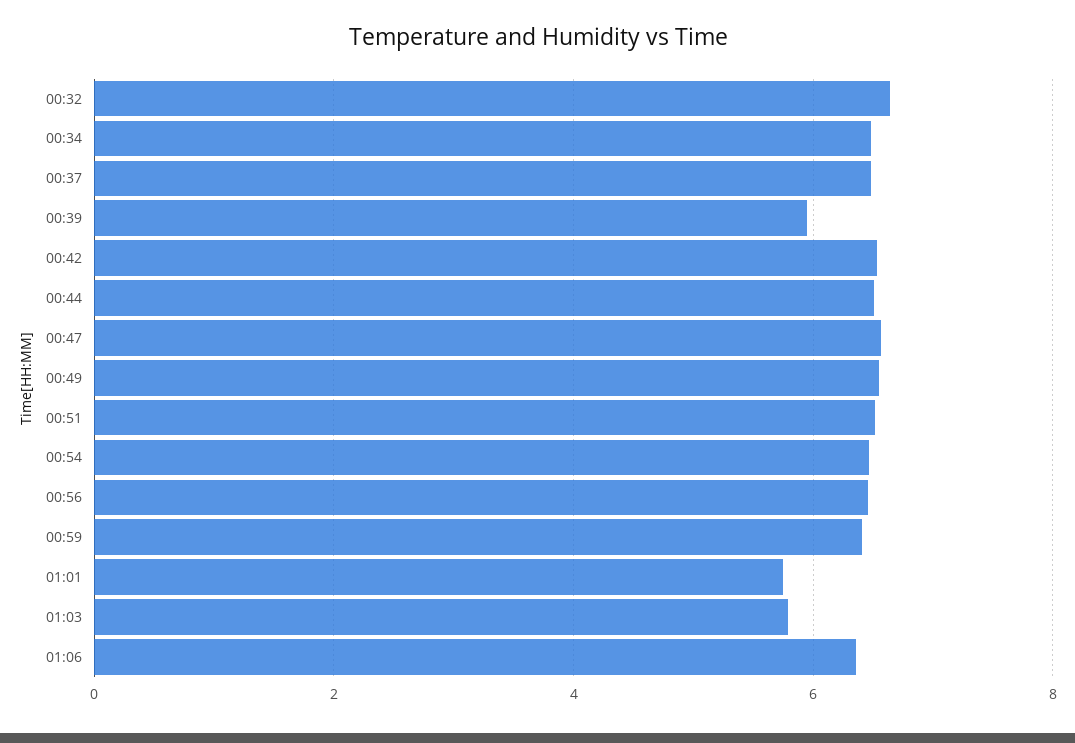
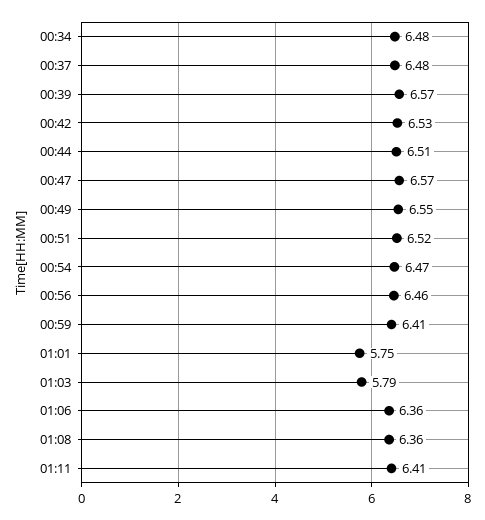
00:32: 6.6 -> none
00:39: 6 -> 6.57
01:08: none -> 6.36
01:11: none -> 6.41

